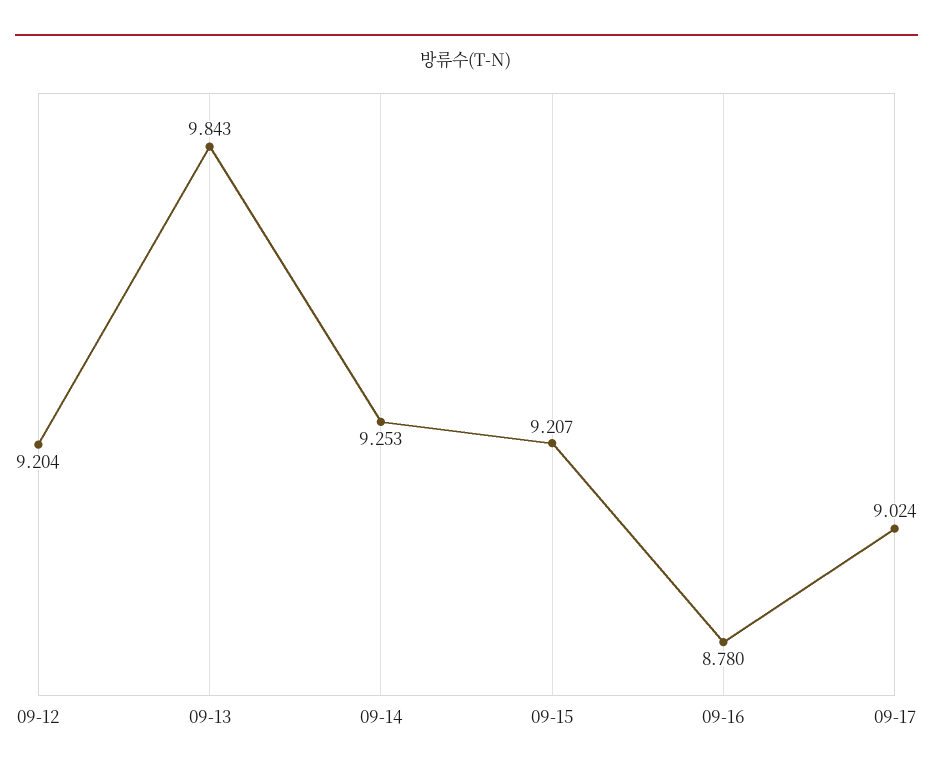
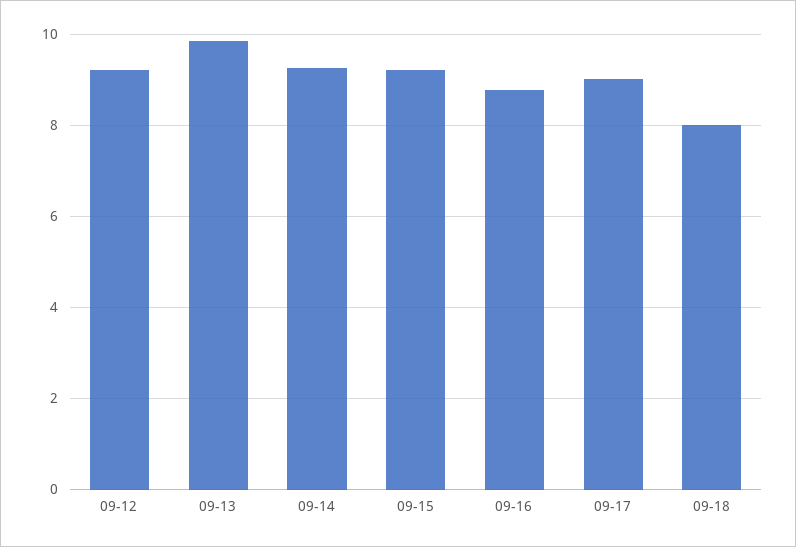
09-18: none -> 8

